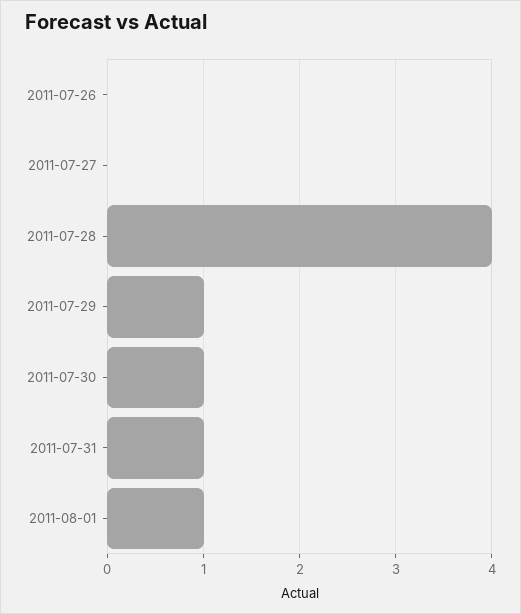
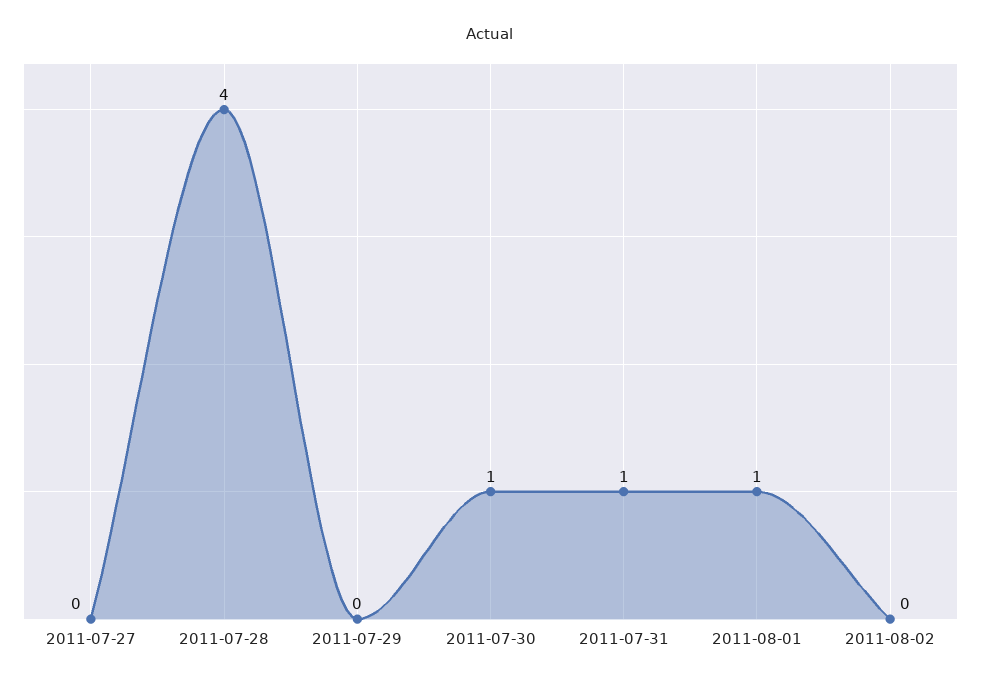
2011-07-26: 0 -> none
2011-07-29: 1 -> 0
2011-08-02: none -> 0

